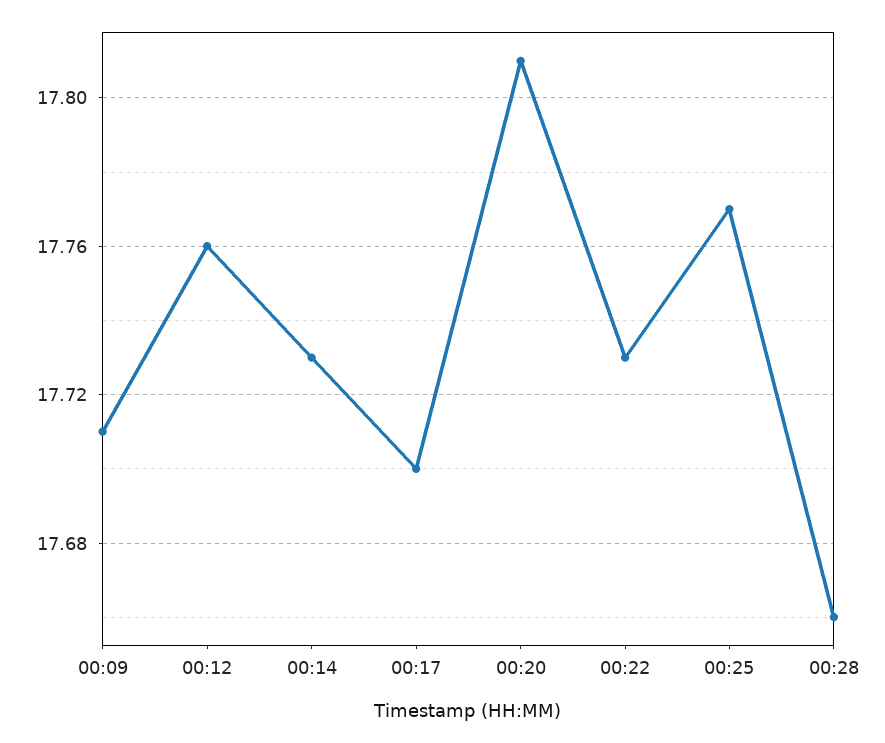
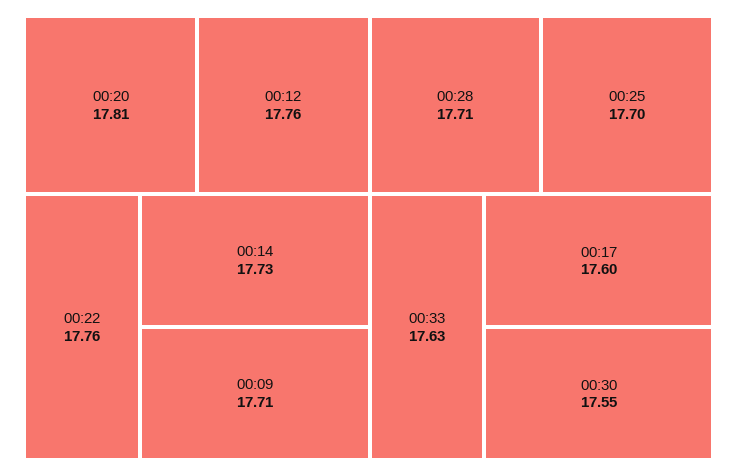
00:17: 17.7 -> 17.6
00:22: 17.73 -> 17.76
00:25: 17.77 -> 17.7
00:28: 17.66 -> 17.71
00:33: none -> 17.63
00:30: none -> 17.55

